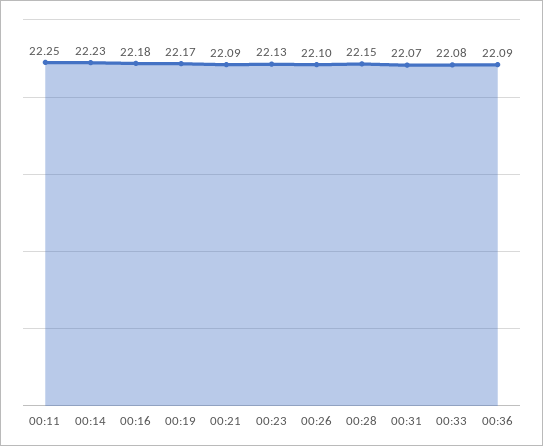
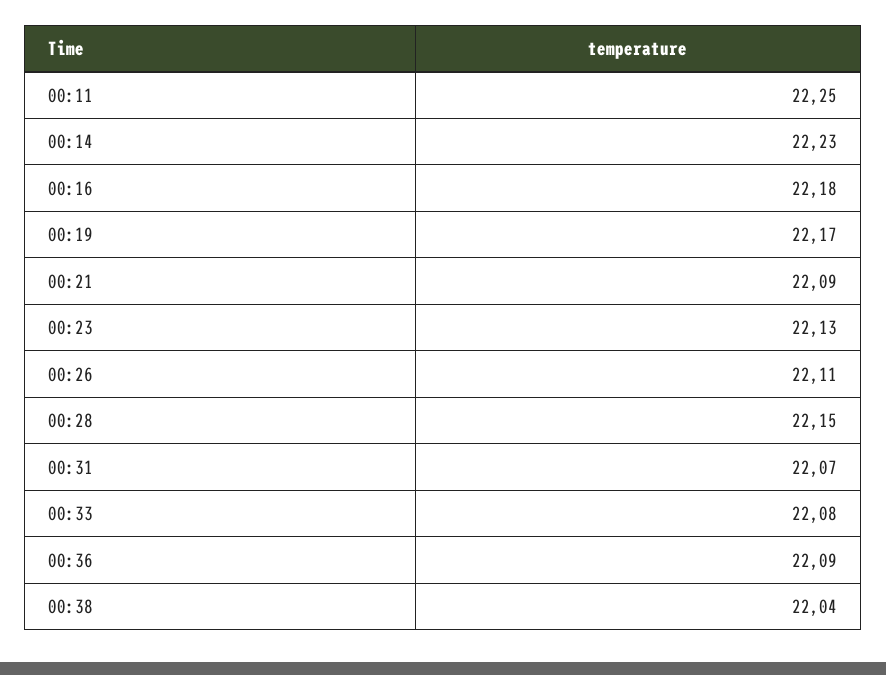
00:26: 22.1 -> 22.11
00:38: none -> 22.04

